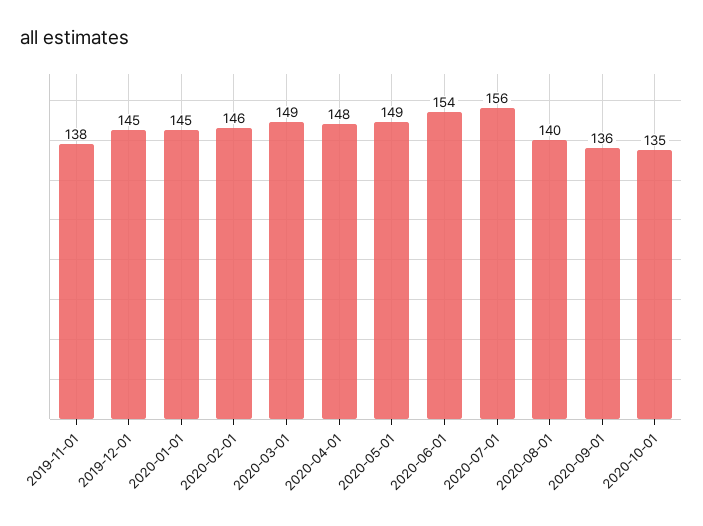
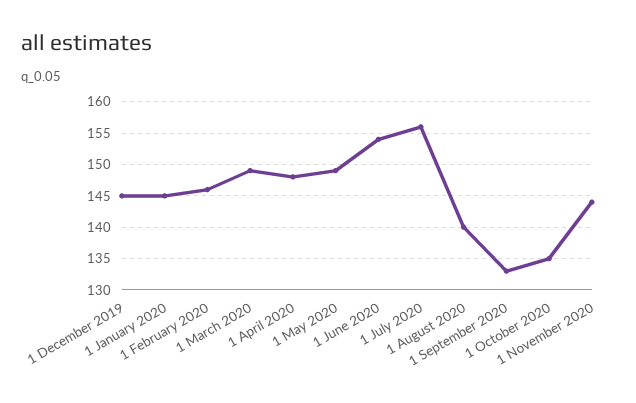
2019-11-01: 138 -> none
2020-09-01: 136 -> 133
1 November 2020: none -> 144

